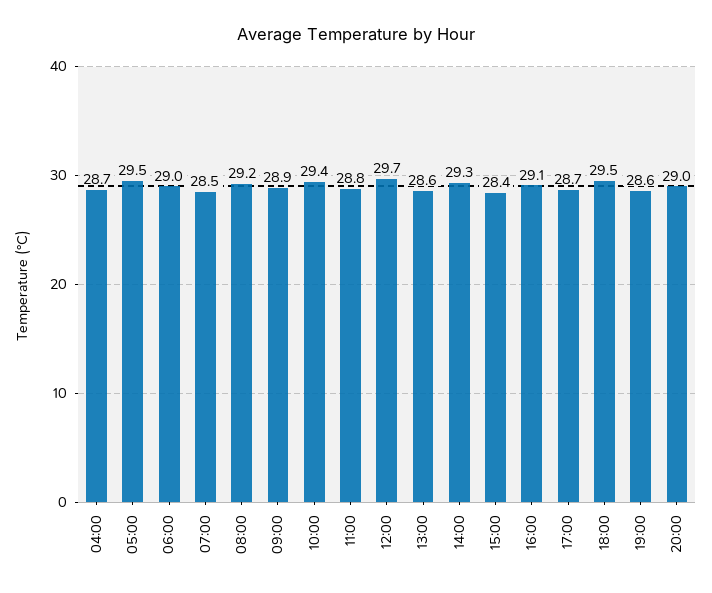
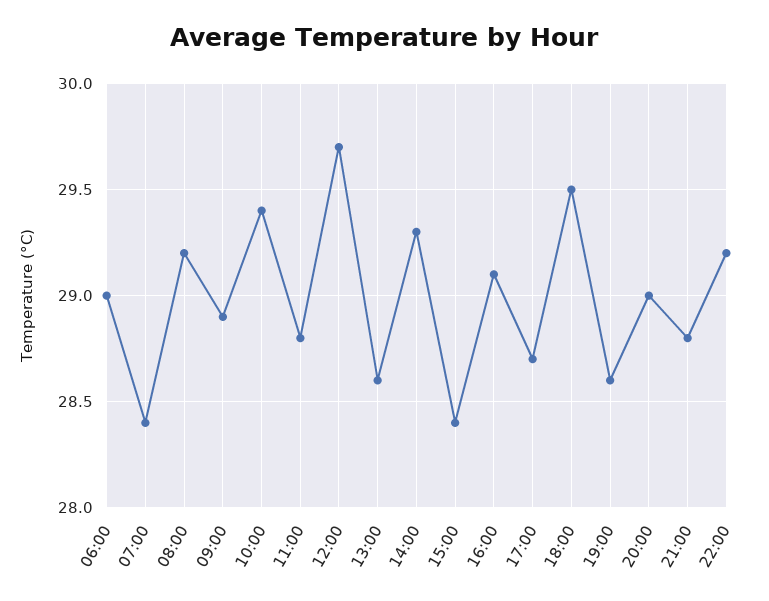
04:00: 28.7 -> none
05:00: 29.5 -> none
07:00: 28.5 -> 28.4
21:00: none -> 28.8
22:00: none -> 29.2

